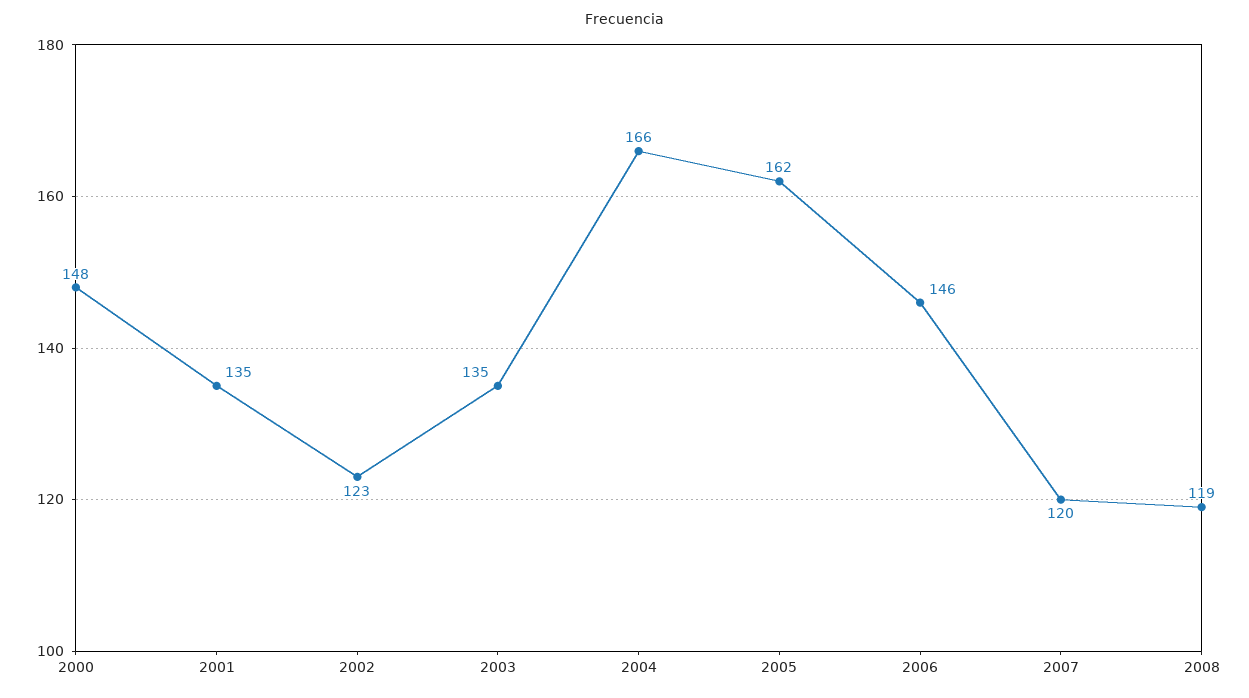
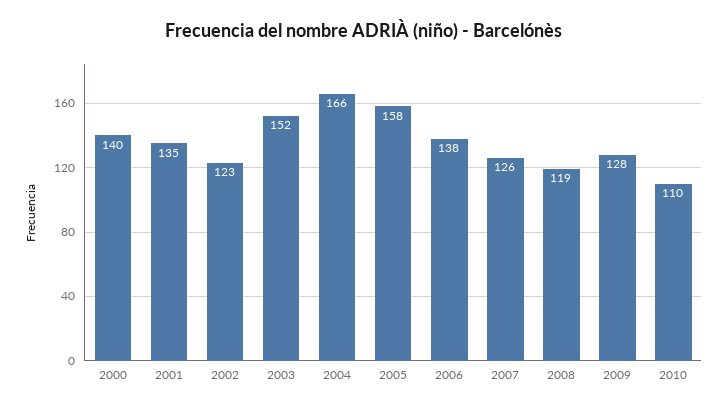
2000: 148 -> 140
2003: 135 -> 152
2005: 162 -> 158
2006: 146 -> 138
2007: 120 -> 126
2009: none -> 128
2010: none -> 110

